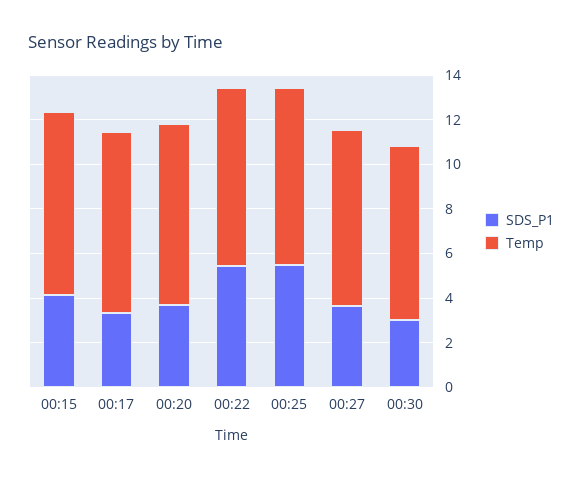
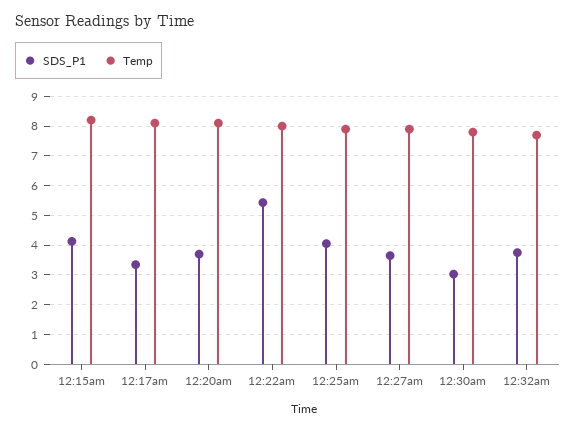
SDS_P1, 00:25: 5.5 -> 4
SDS_P1, 12:32am: none -> 3.75
Temp, 12:32am: none -> 7.75

